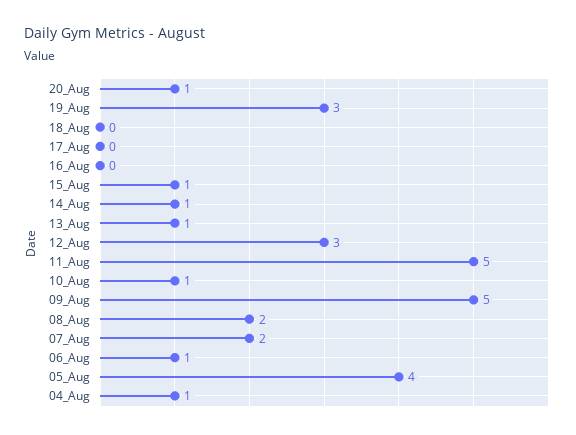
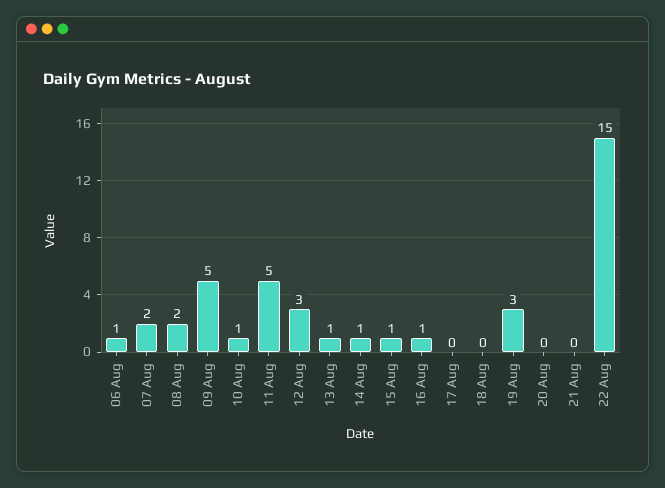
20_Aug: 1 -> 0
16_Aug: 0 -> 1
05_Aug: 4 -> none
04_Aug: 1 -> none
21 Aug: none -> 0
22 Aug: none -> 15

